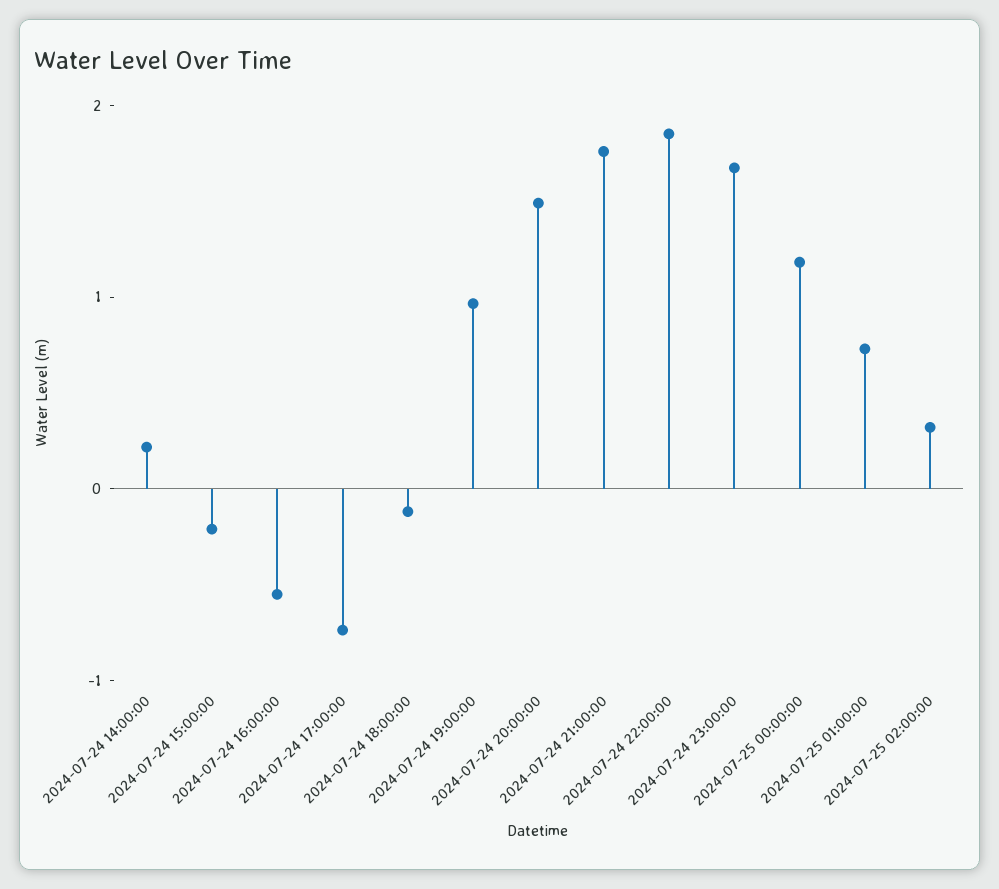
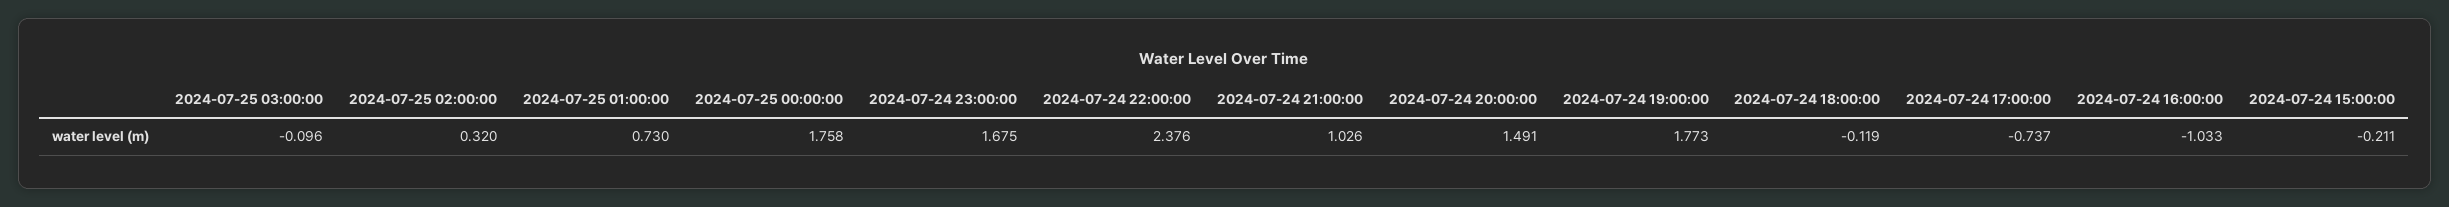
2024-07-24 14:00:00: 0.2 -> none
2024-07-24 16:00:00: -0.6 -> -1.033
2024-07-24 19:00:00: 1 -> 1.773
2024-07-24 21:00:00: 1.8 -> 1.026
2024-07-24 22:00:00: 1.8 -> 2.376
2024-07-25 00:00:00: 1.2 -> 1.758
2024-07-25 03:00:00: none -> -0.096

